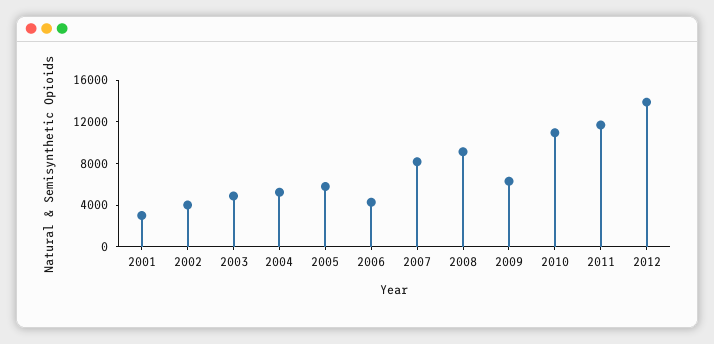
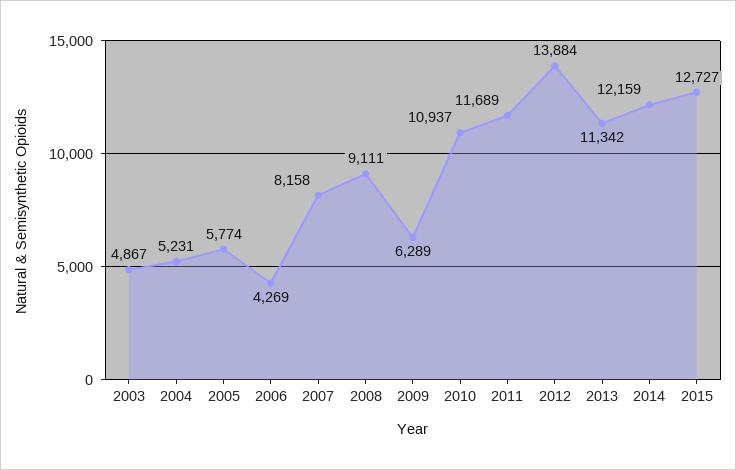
2001: 3000 -> none
2002: 4000 -> none
2013: none -> 11342
2014: none -> 12159
2015: none -> 12727

